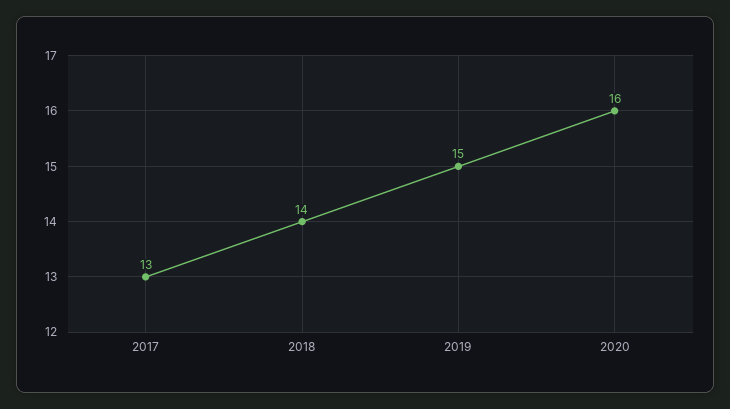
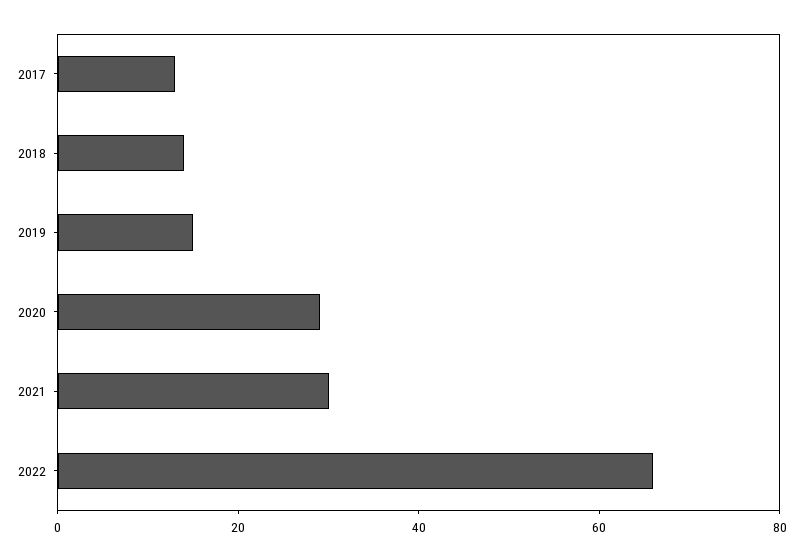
2020: 16 -> 30
2021: none -> 30
2022: none -> 65

